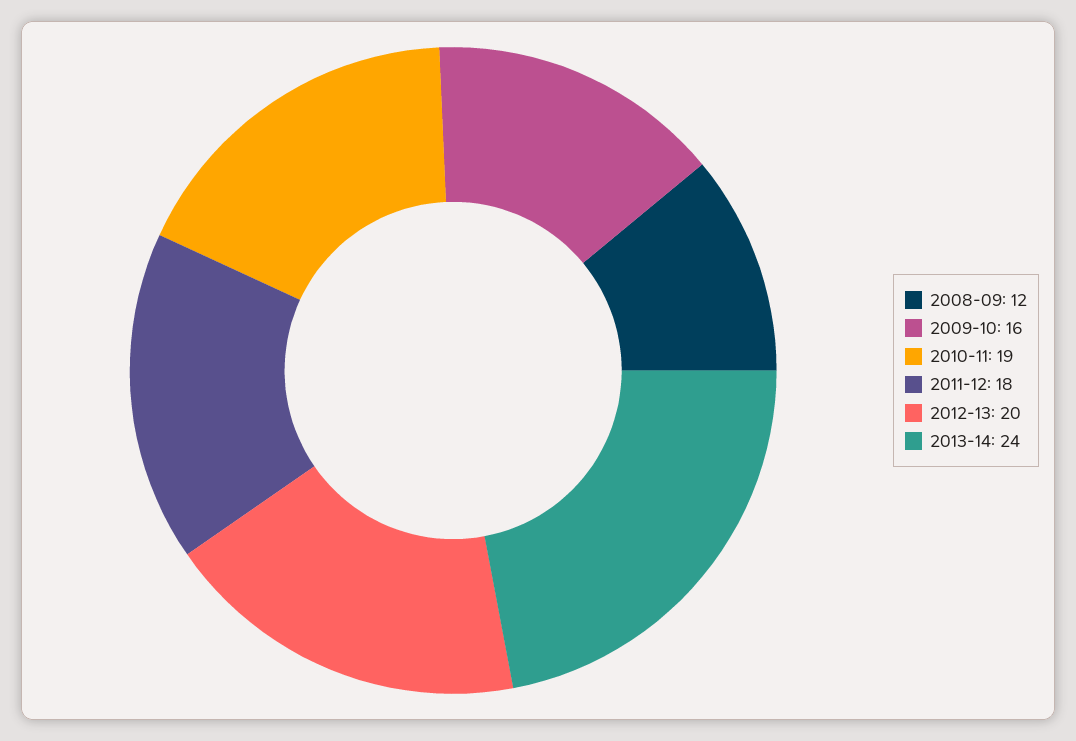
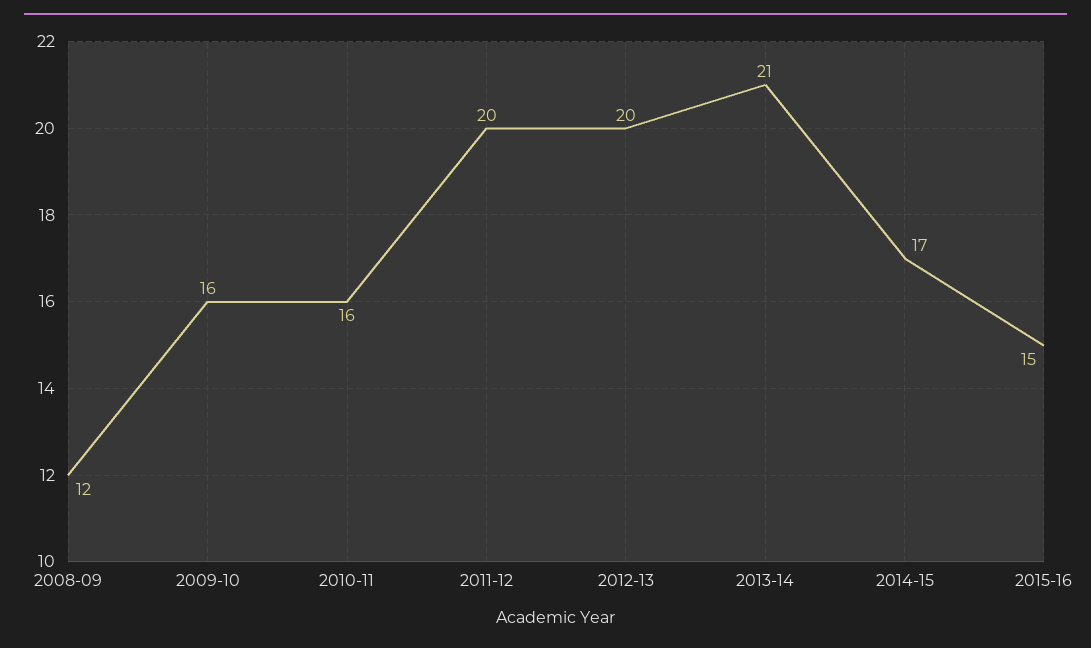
2010-11: 19 -> 16
2011-12: 18 -> 20
2013-14: 24 -> 21
2014-15: none -> 17
2015-16: none -> 15

